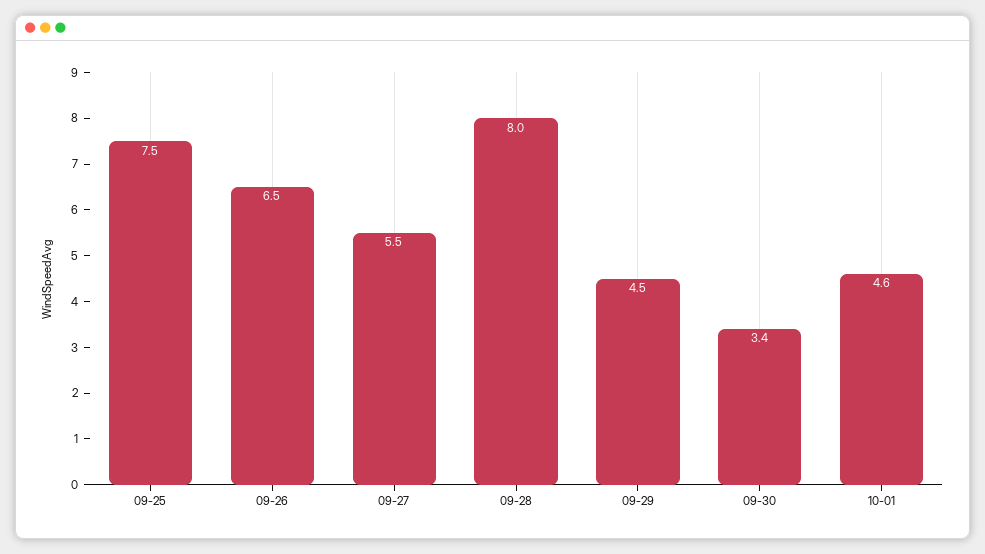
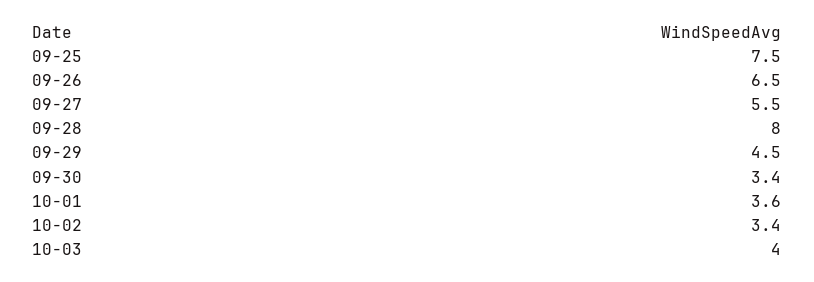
10-01: 4.6 -> 3.6
10-02: none -> 3.4
10-03: none -> 4

